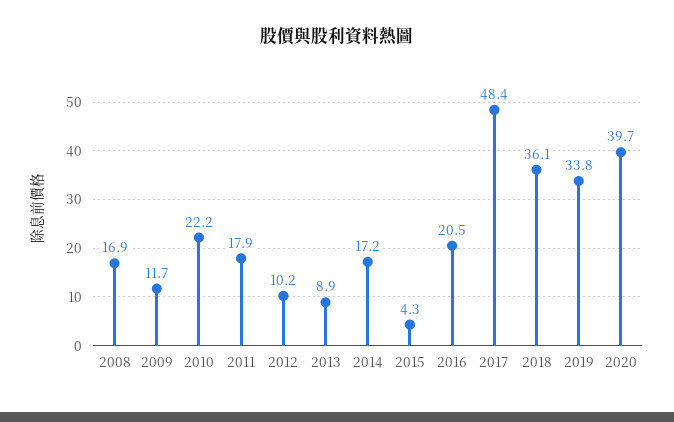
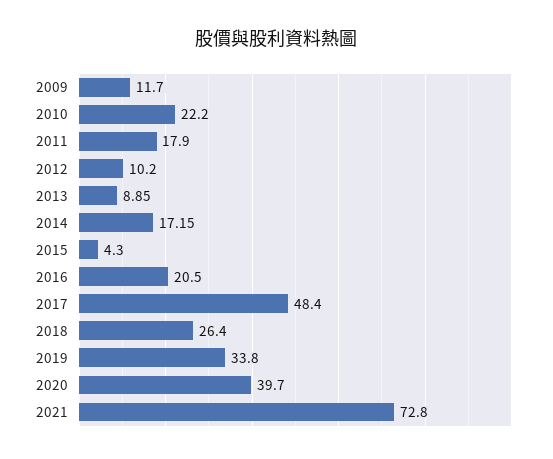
2008: 16.9 -> none
2018: 36.1 -> 26.4
2021: none -> 72.8

